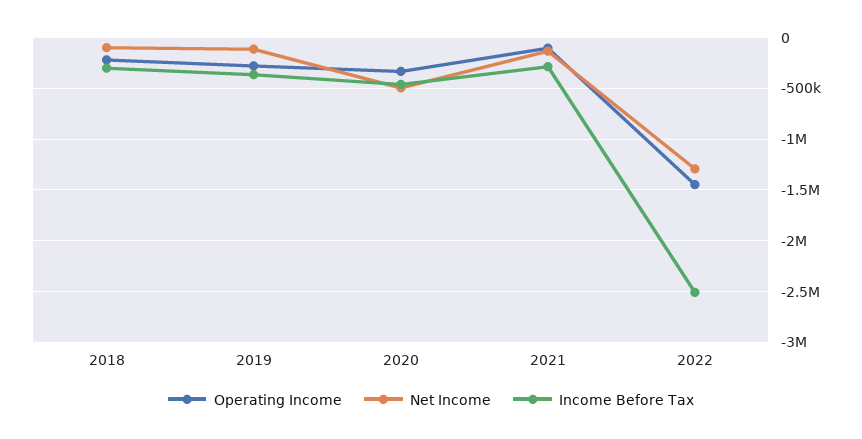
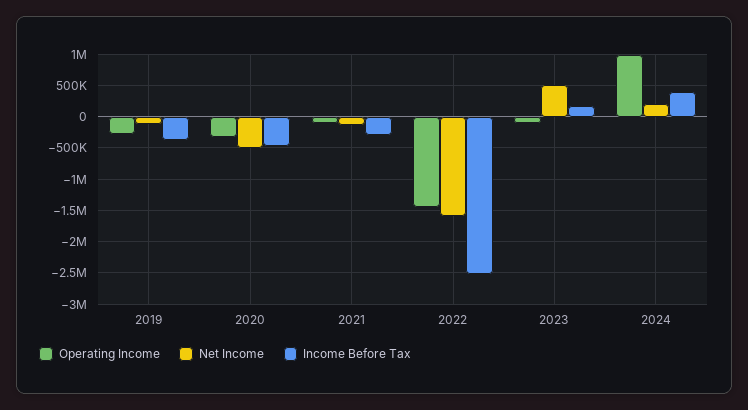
Operating Income, 2018: -200000 -> none
Net Income, 2018: -100000 -> none
Income Before Tax, 2018: -300000 -> none
Net Income, 2022: -1300000 -> -1600000
Operating Income, 2023: none -> -100000
Net Income, 2023: none -> 500000
Income Before Tax, 2023: none -> 200000
Operating Income, 2024: none -> 1000000
Net Income, 2024: none -> 200000
Income Before Tax, 2024: none -> 400000

